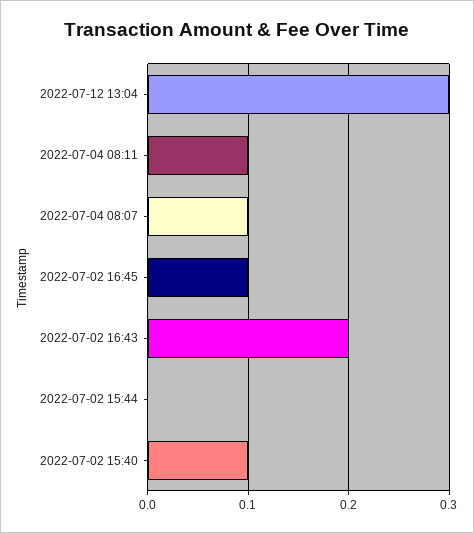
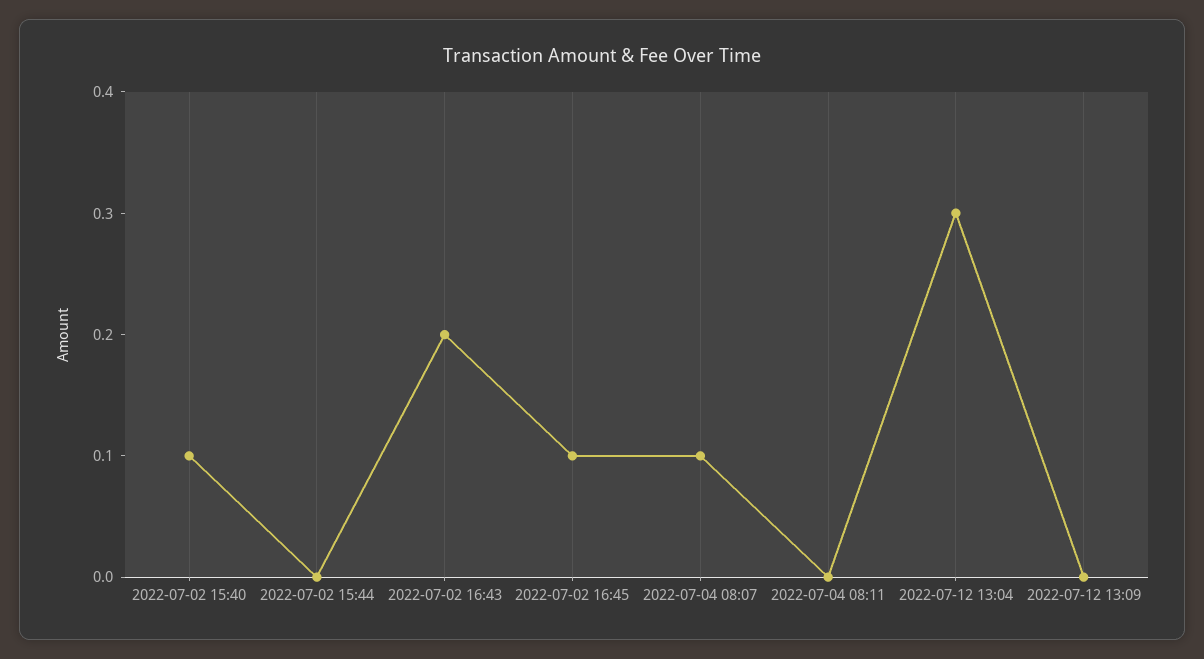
2022-07-04 08:11: 0.1 -> 0
2022-07-12 13:09: none -> 0

